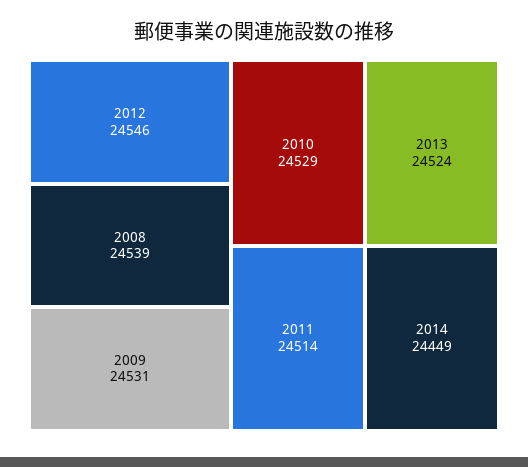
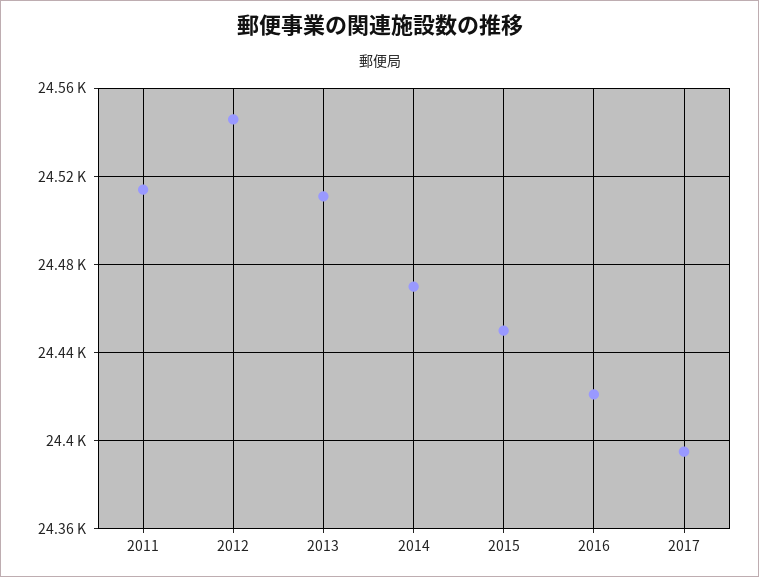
2008: 24539 -> none
2009: 24531 -> none
2010: 24529 -> none
2013: 24524 -> 24510
2014: 24449 -> 24470
2015: none -> 24450
2016: none -> 24420
2017: none -> 24395

